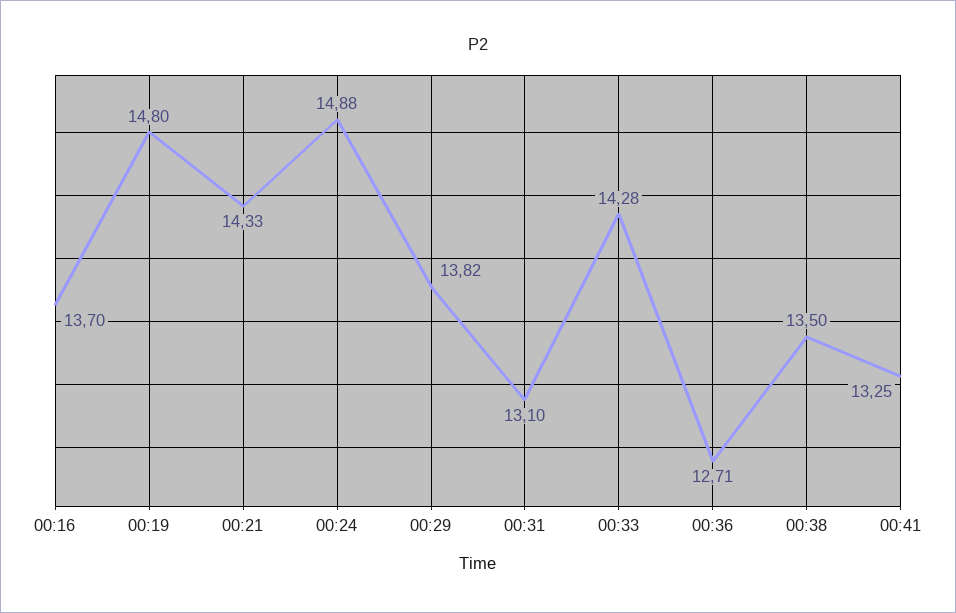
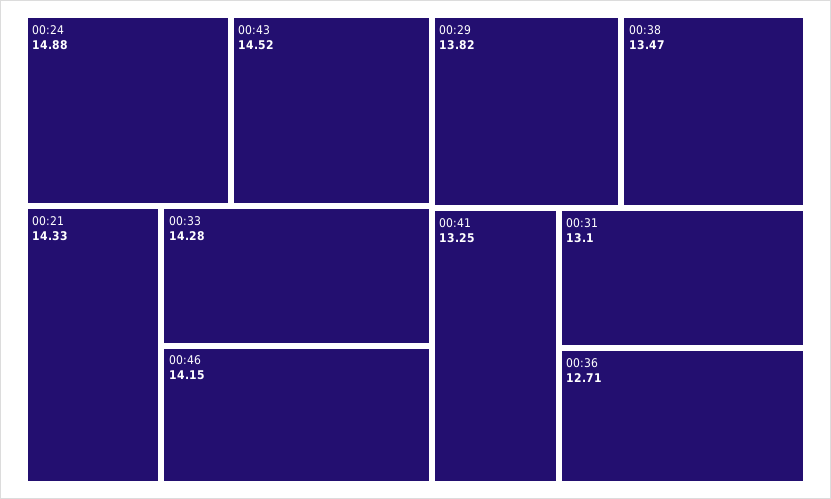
00:16: 13.7 -> none
00:19: 14.8 -> none
00:38: 13.5 -> 13.47
00:43: none -> 14.52
00:46: none -> 14.15

